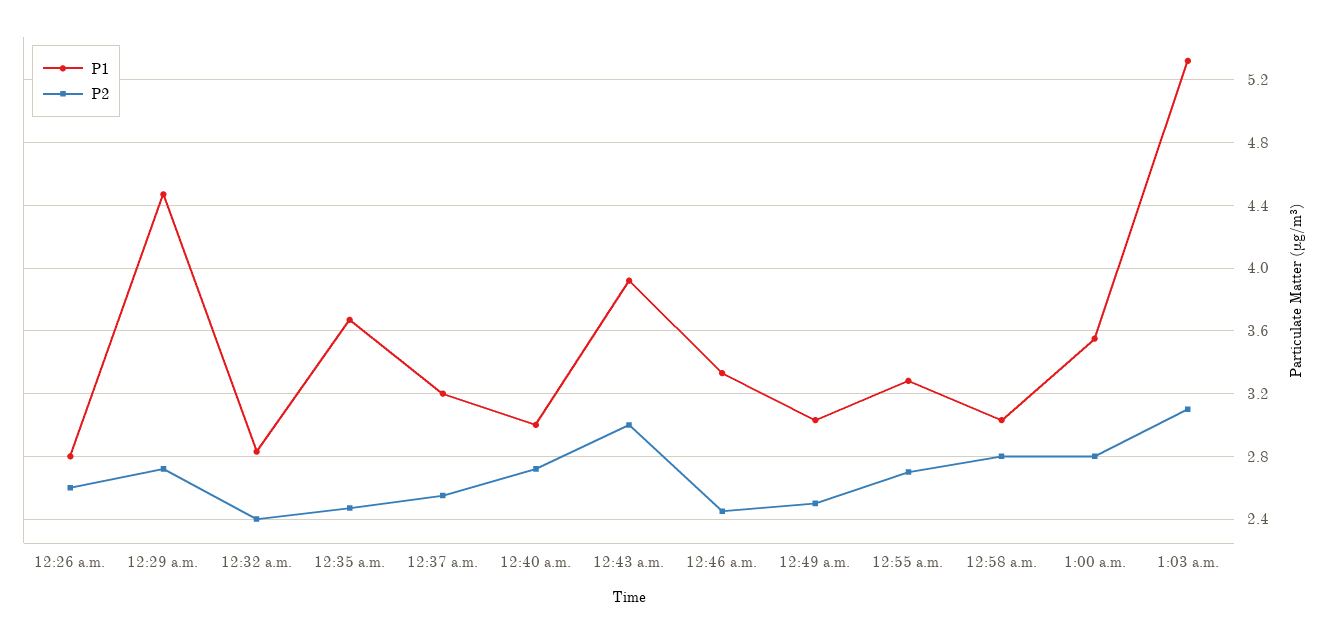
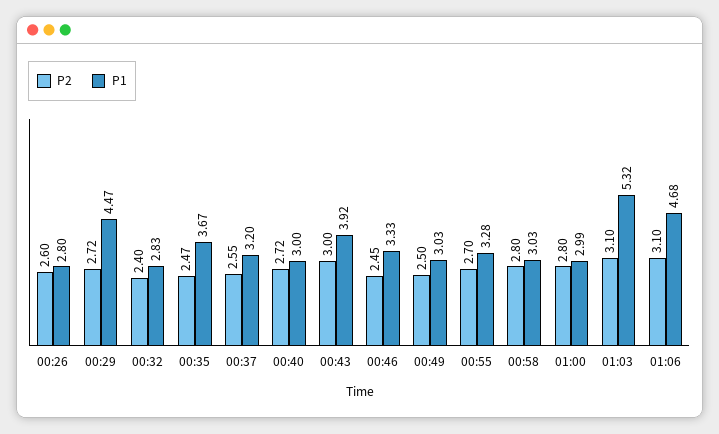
P1, 1:00 a.m.: 3.55 -> 2.99
P2, 01:06: none -> 3.1
P1, 01:06: none -> 4.68

